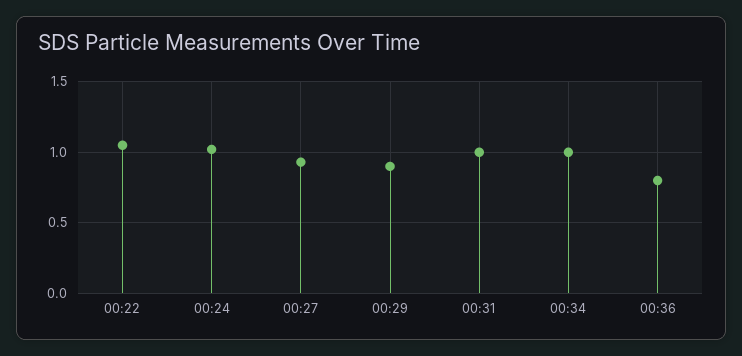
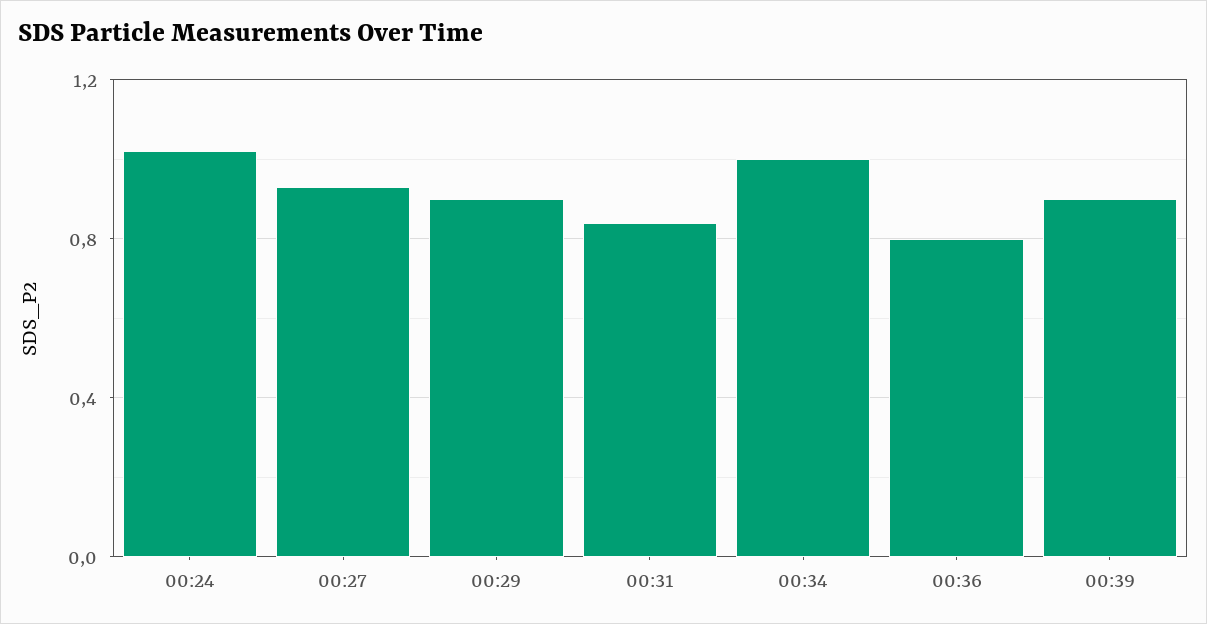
00:22: 1.05 -> none
00:31: 1 -> 0.85
00:39: none -> 0.9

